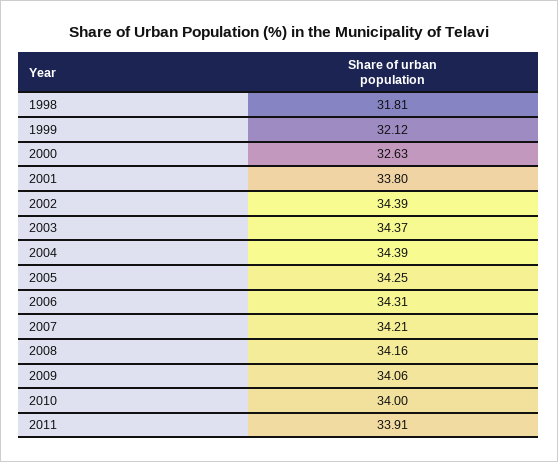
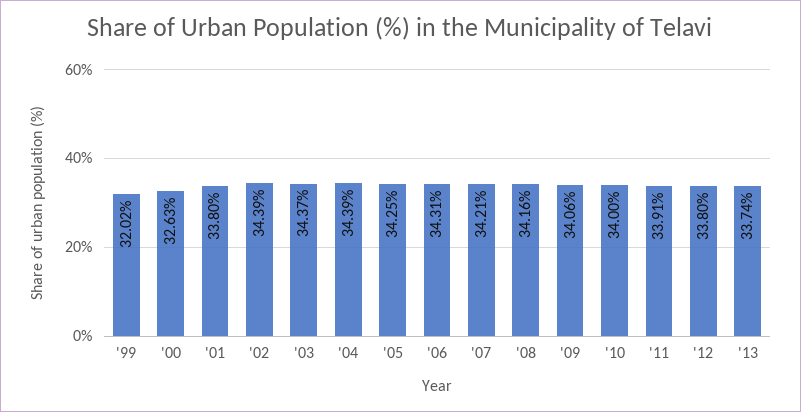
1998: 31.81 -> none
1999: 32.12 -> 32.02
'12: none -> 33.8
'13: none -> 33.74

